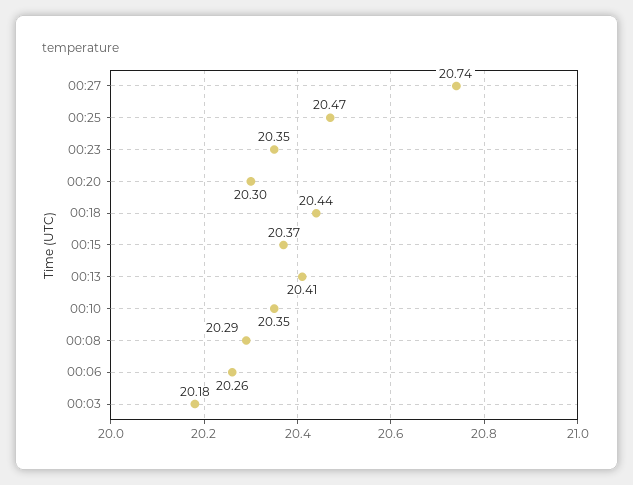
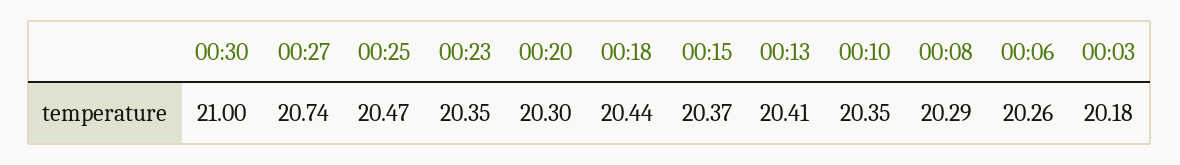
00:30: none -> 21

